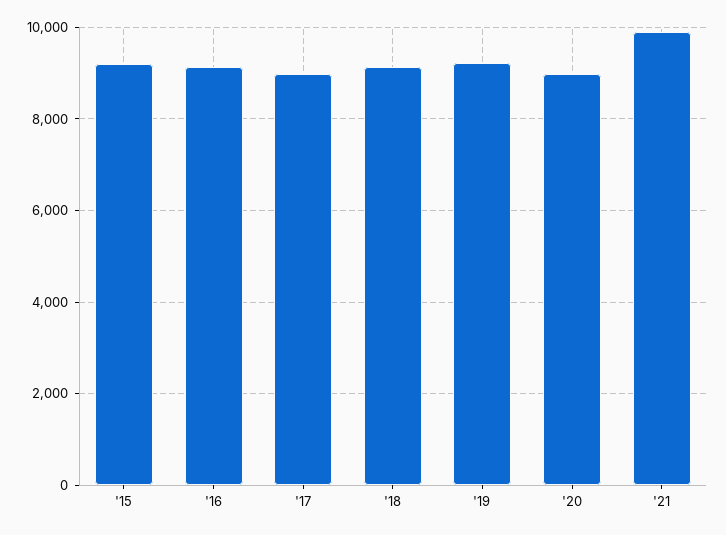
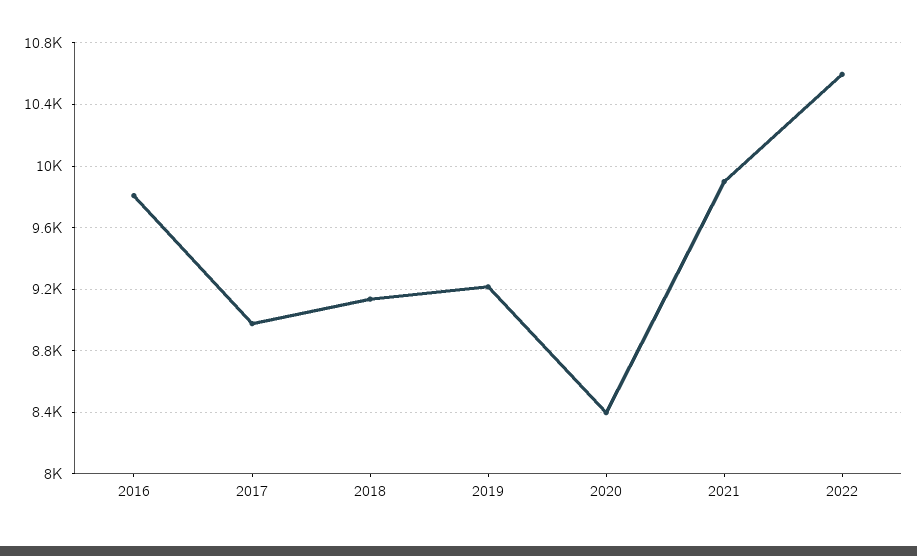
'15: 9200 -> none
'16: 9200 -> 9800
'20: 9000 -> 8400
2022: none -> 10600

